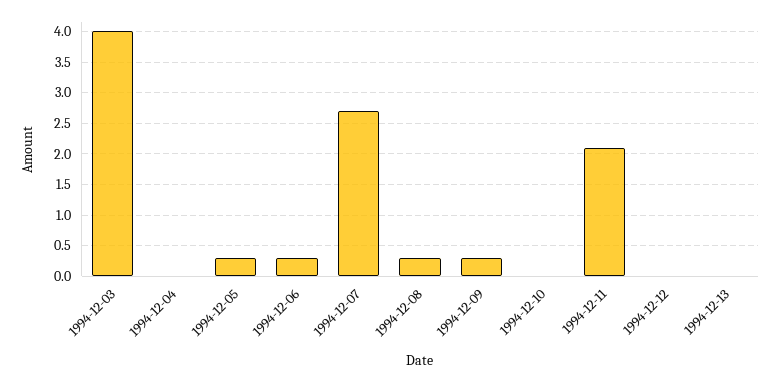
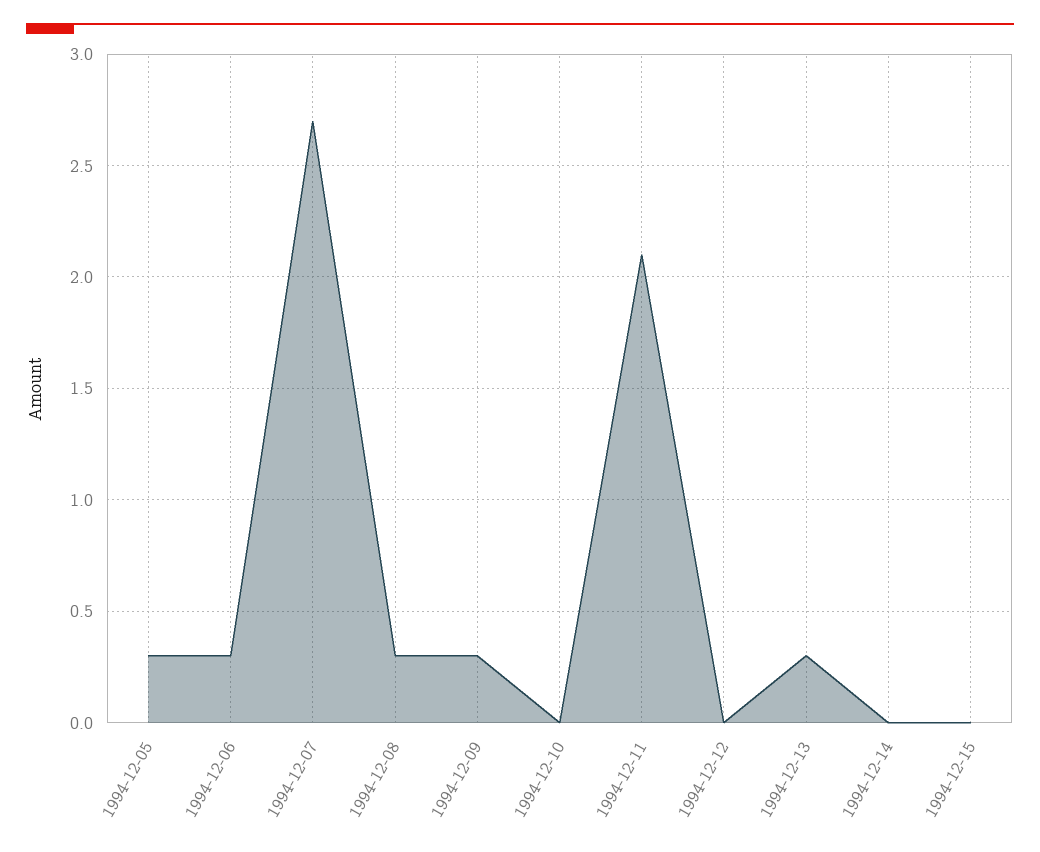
1994-12-03: 4 -> none
1994-12-04: 0 -> none
1994-12-13: 0 -> 0.3
1994-12-14: none -> 0
1994-12-15: none -> 0

